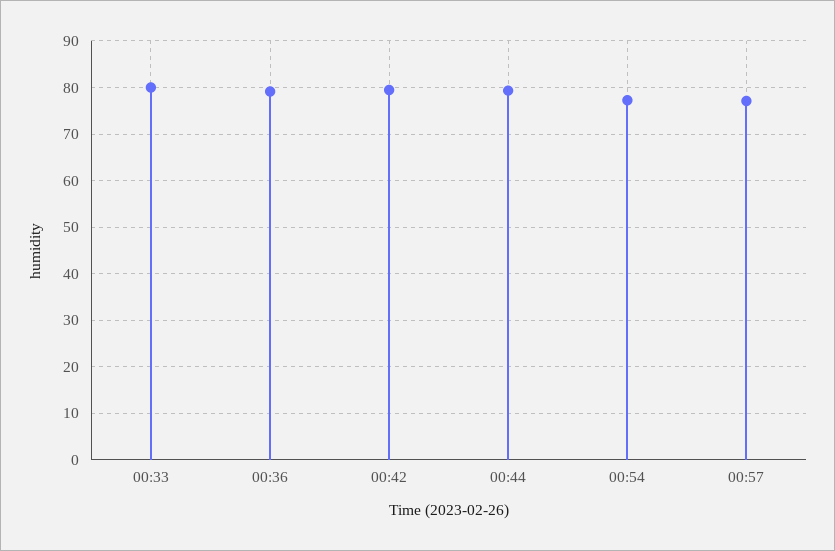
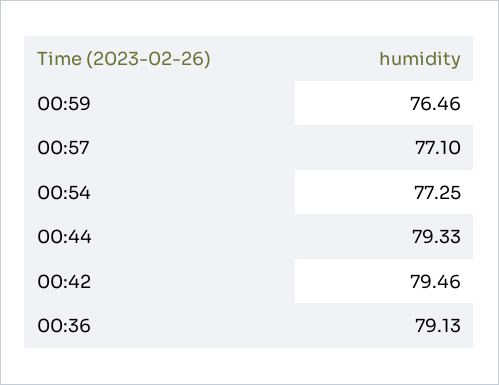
00:33: 80 -> none
00:59: none -> 76.46

